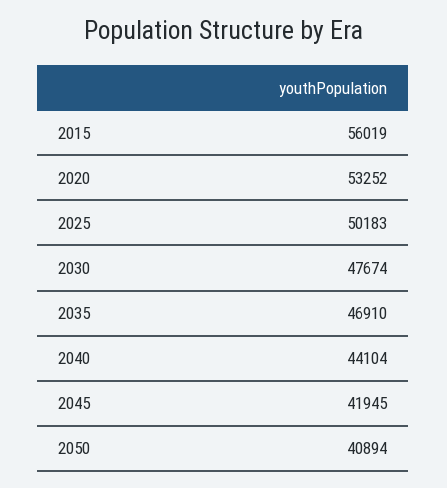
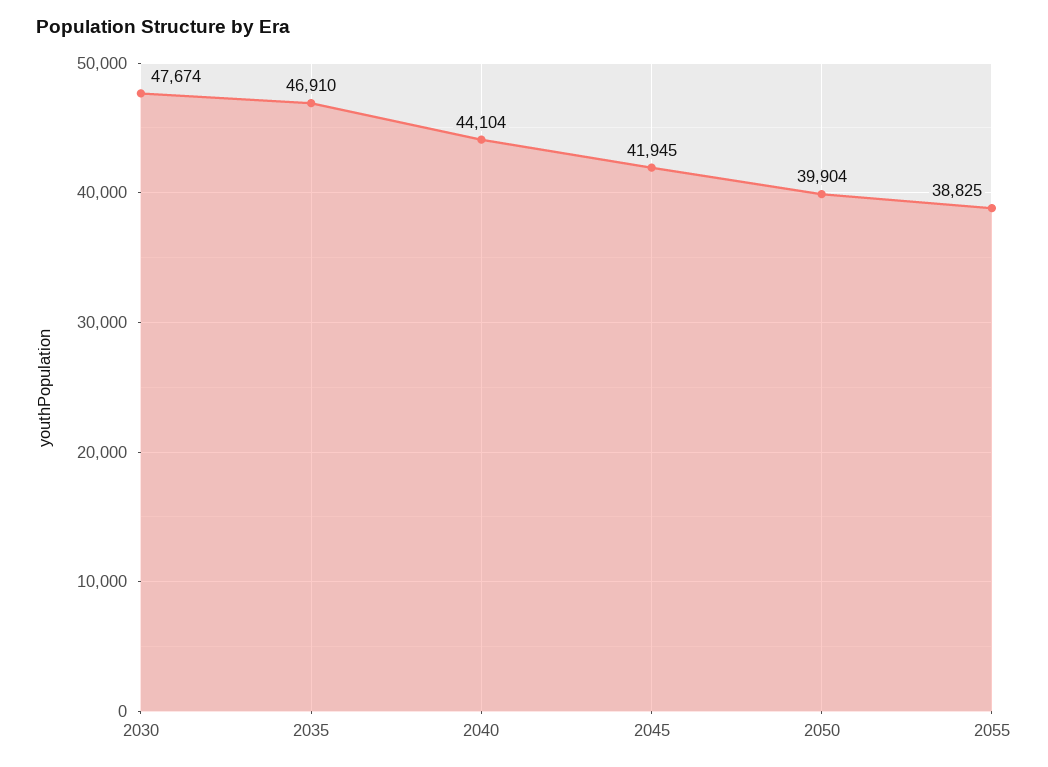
2015: 56019 -> none
2020: 53252 -> none
2025: 50183 -> none
2050: 40894 -> 39904
2055: none -> 38825

